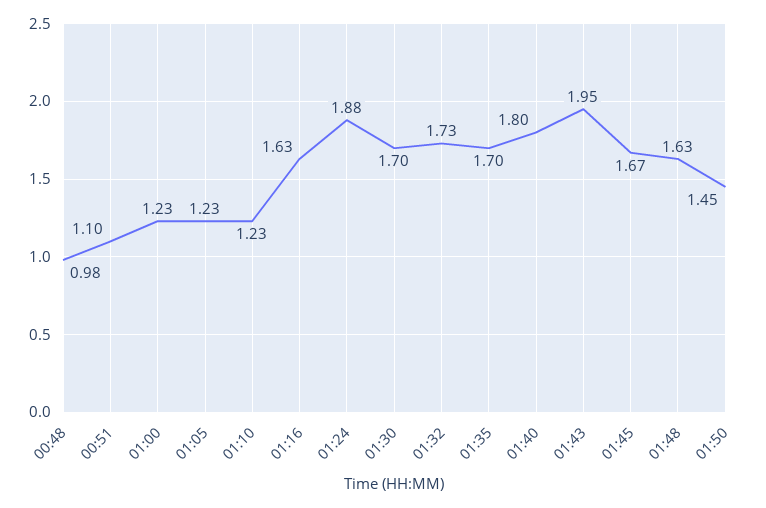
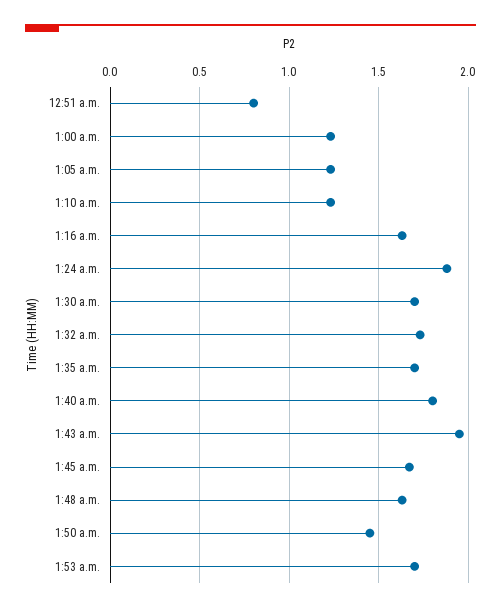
00:48: 0.98 -> none
00:51: 1.1 -> 0.8
1:53 a.m.: none -> 1.7

